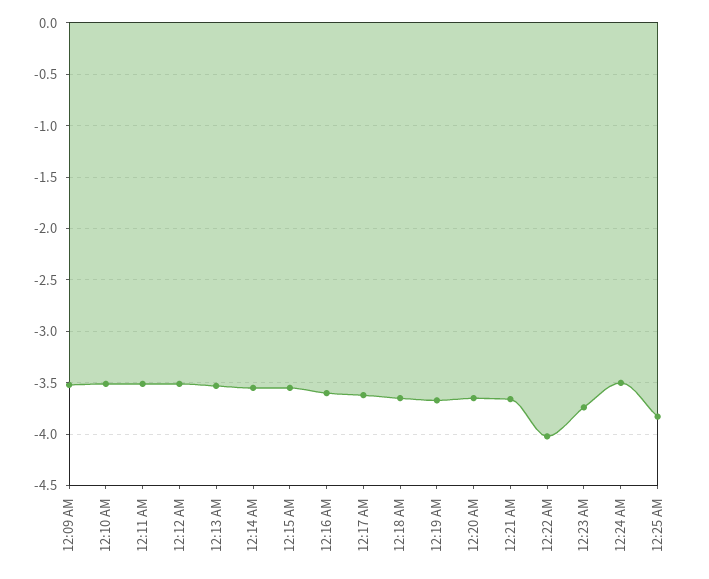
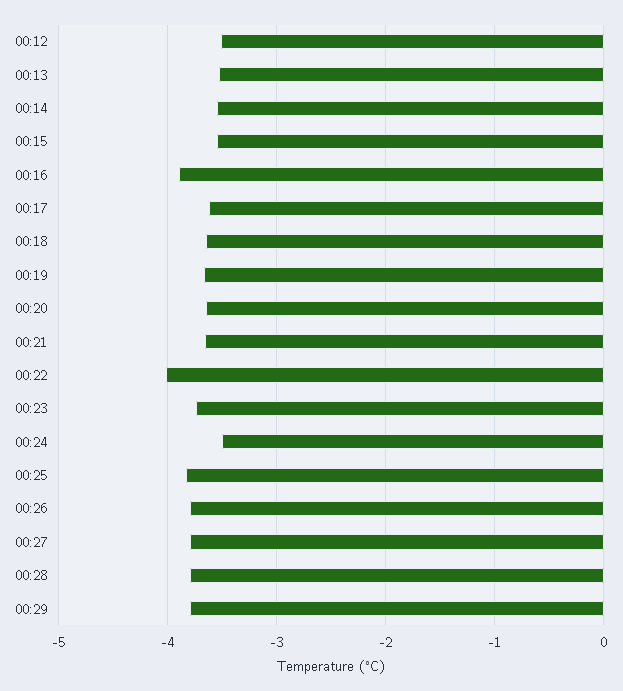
12:09 AM: -3.5 -> none
12:10 AM: -3.5 -> none
12:11 AM: -3.5 -> none
12:16 AM: -3.6 -> -3.9
00:26: none -> -3.8
00:27: none -> -3.8
00:28: none -> -3.8
00:29: none -> -3.8

